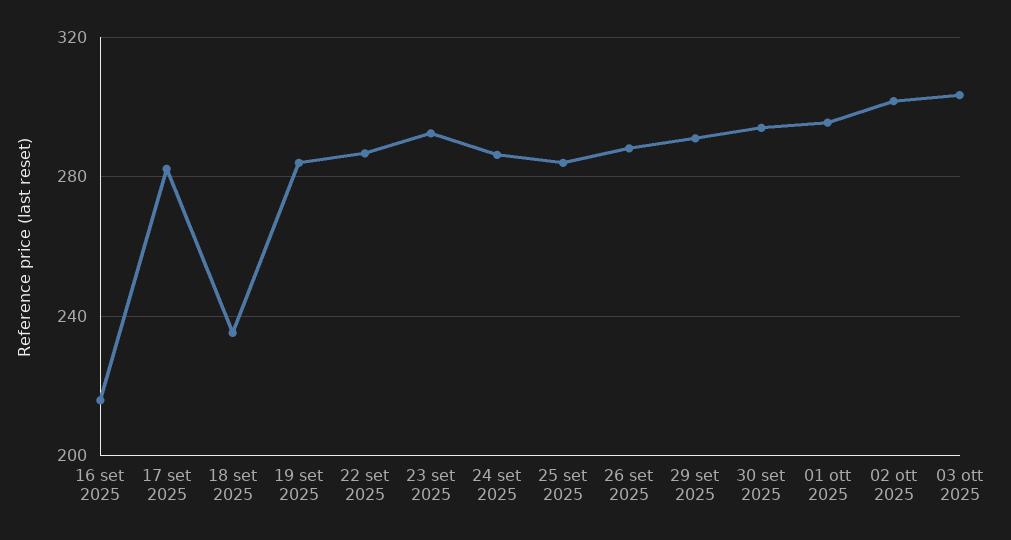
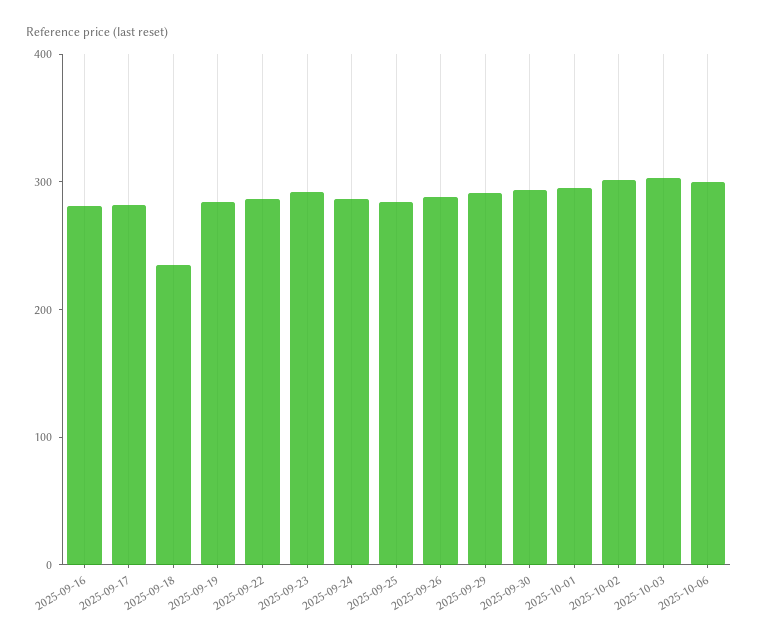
16 set 2025: 215 -> 280
2025-10-06: none -> 300

